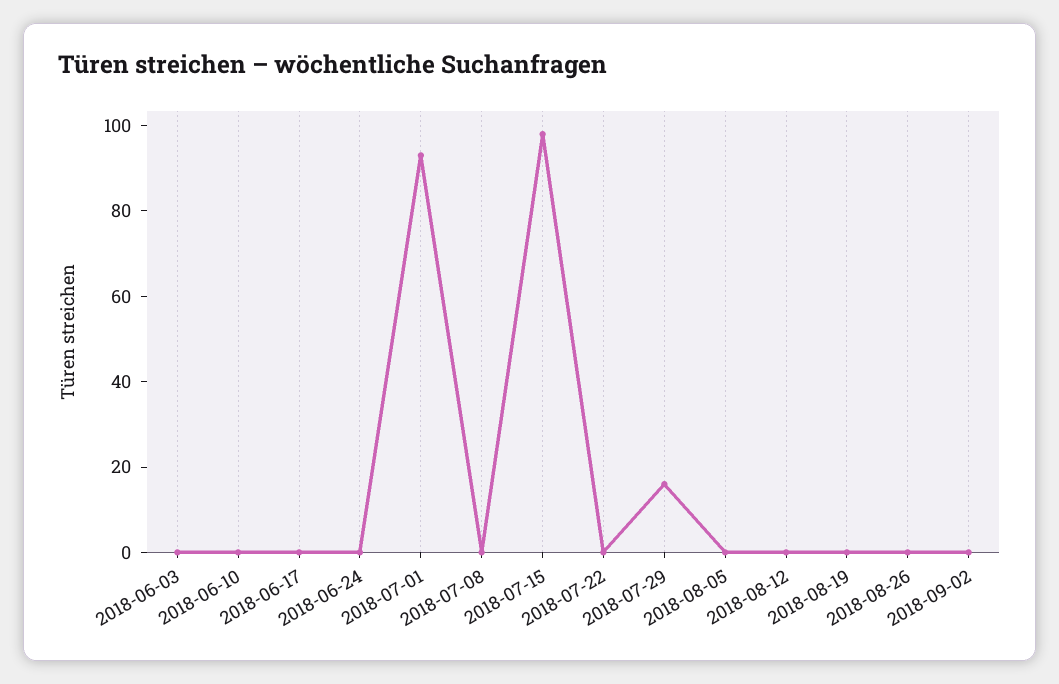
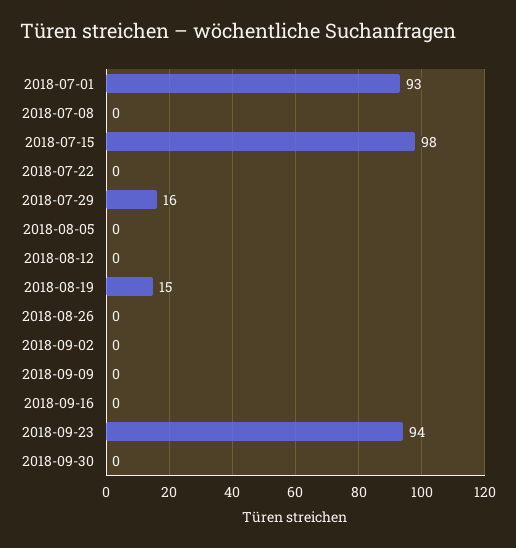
2018-06-03: 0 -> none
2018-06-10: 0 -> none
2018-06-17: 0 -> none
2018-06-24: 0 -> none
2018-08-19: 0 -> 15
2018-09-09: none -> 0
2018-09-16: none -> 0
2018-09-23: none -> 94
2018-09-30: none -> 0

